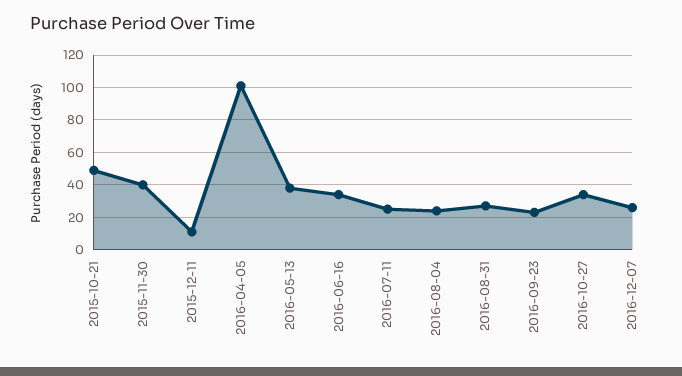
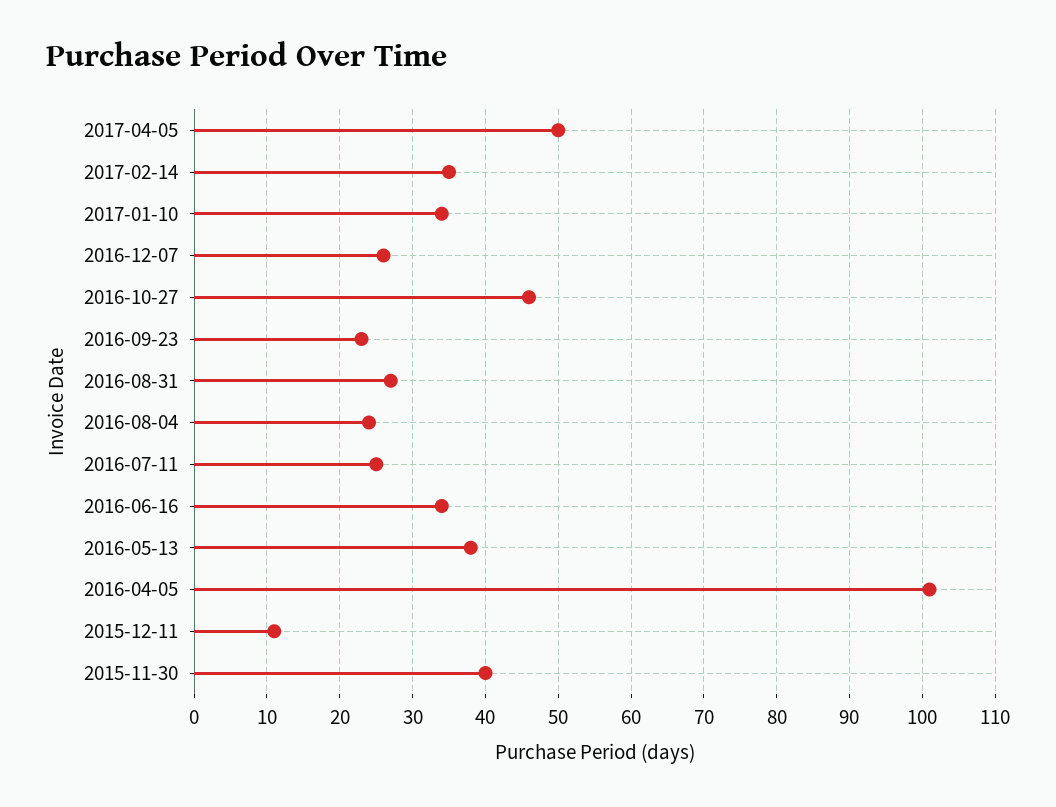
2015-10-21: 50 -> none
2016-10-27: 35 -> 46
2017-04-05: none -> 50
2017-02-14: none -> 35
2017-01-10: none -> 34

